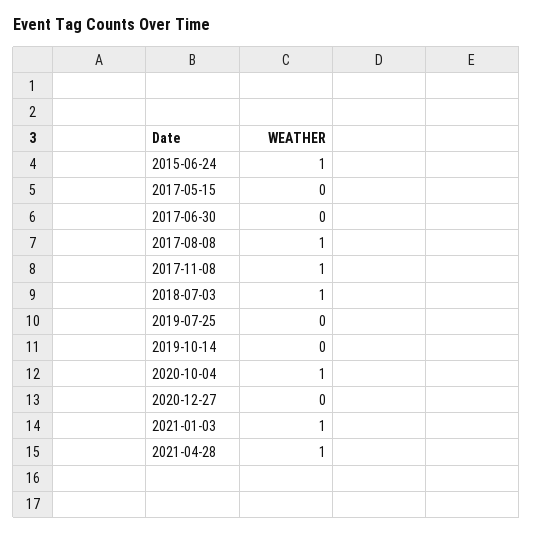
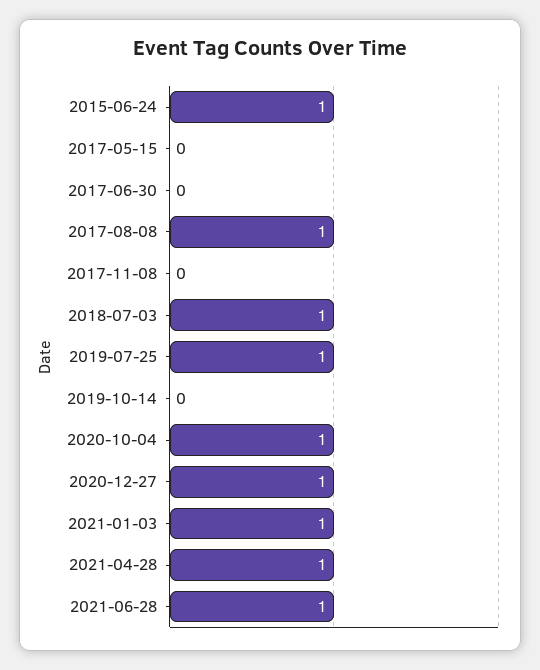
2017-11-08: 1 -> 0
2019-07-25: 0 -> 1
2020-12-27: 0 -> 1
2021-06-28: none -> 1

